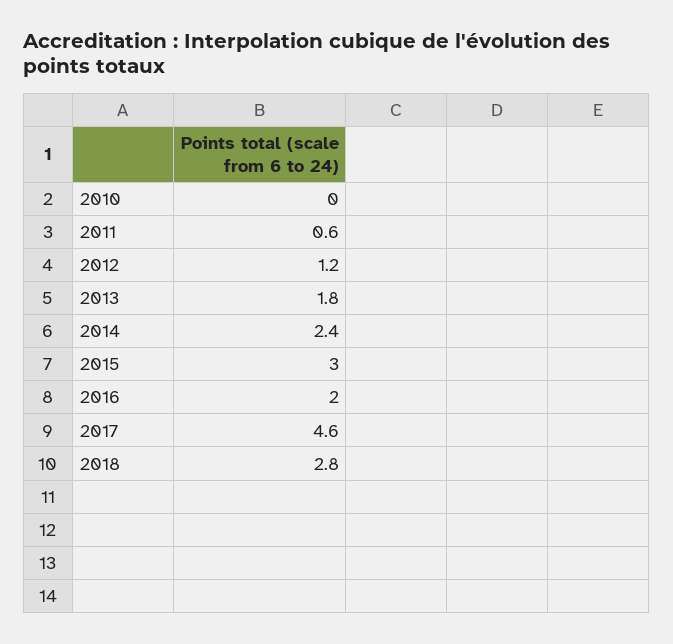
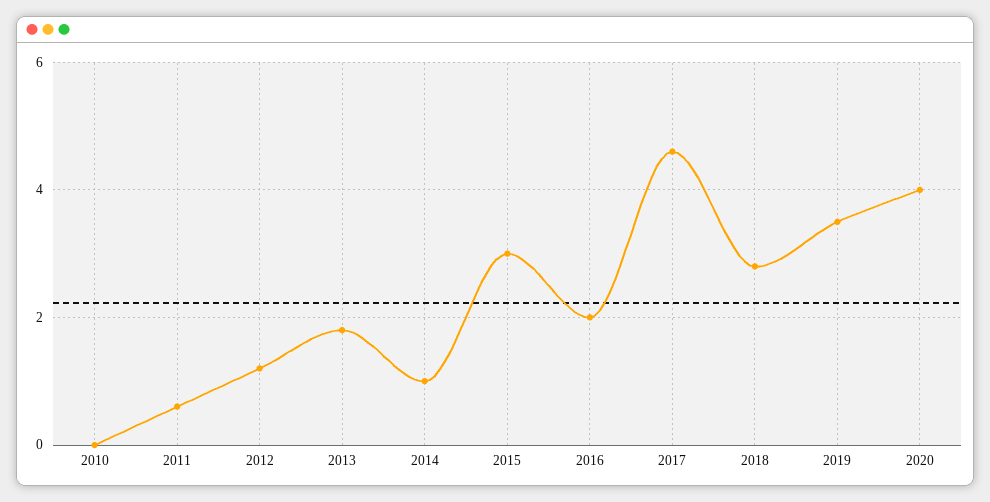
2014: 2.4 -> 1
2019: none -> 3.5
2020: none -> 4

